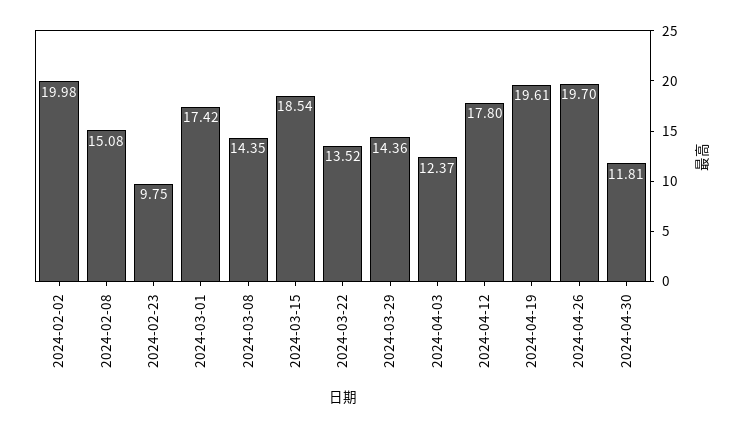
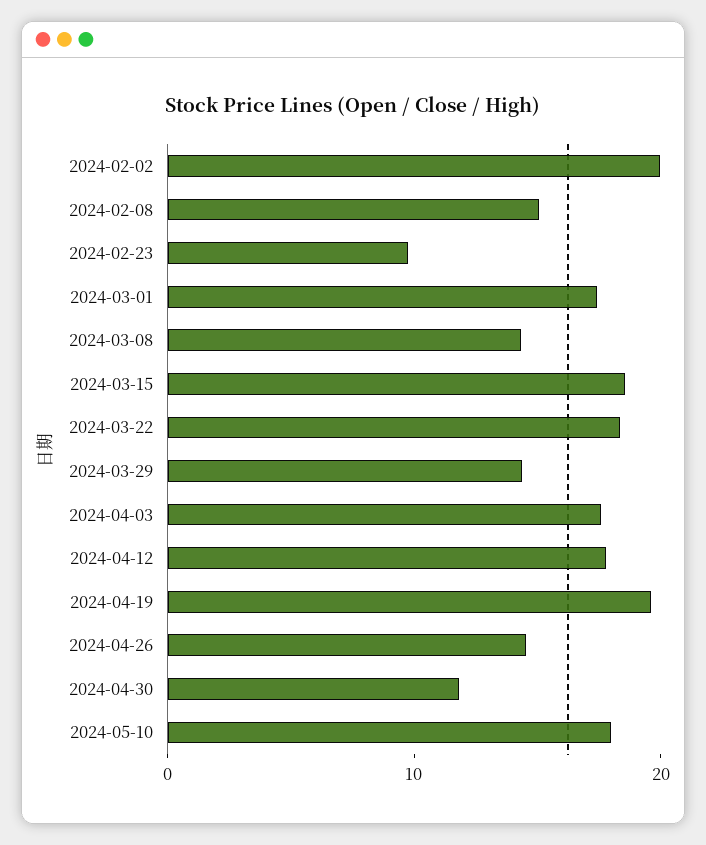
2024-03-22: 13.52 -> 18
2024-04-03: 12.37 -> 18
2024-04-26: 19.7 -> 14
2024-05-10: none -> 18

